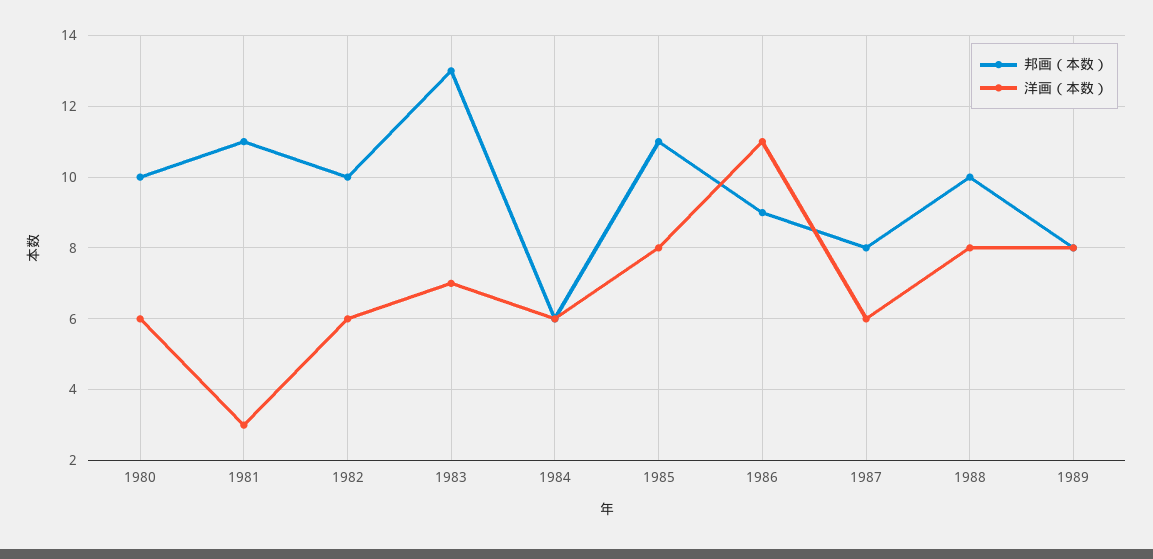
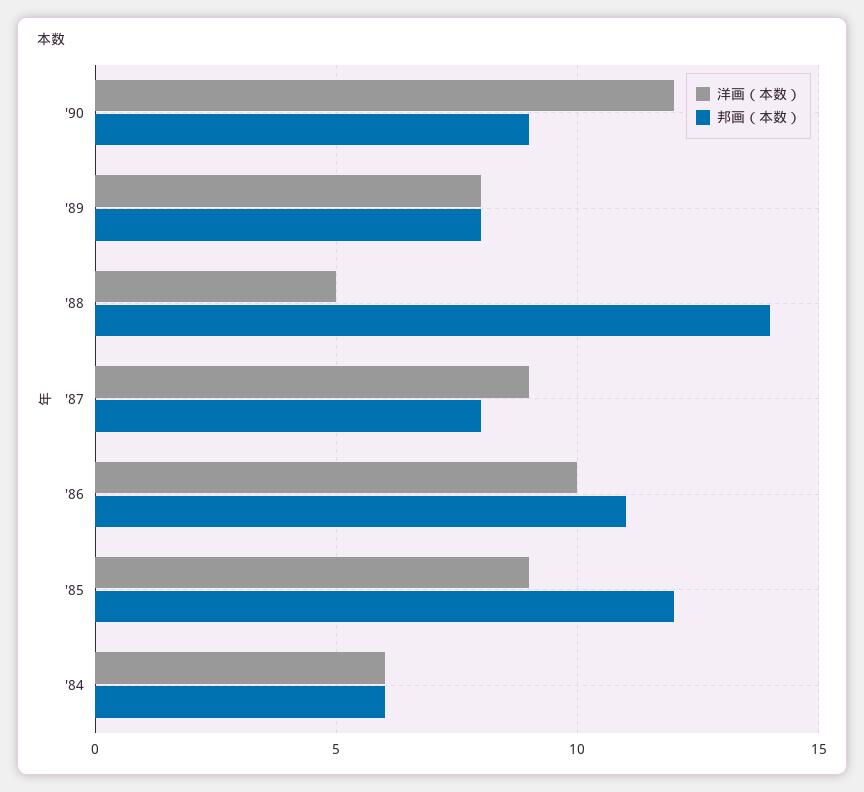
邦画（本数）, 1980: 10 -> none
洋画（本数）, 1980: 6 -> none
邦画（本数）, 1981: 11 -> none
洋画（本数）, 1981: 3 -> none
邦画（本数）, 1982: 10 -> none
洋画（本数）, 1982: 6 -> none
邦画（本数）, 1983: 13 -> none
洋画（本数）, 1983: 7 -> none
邦画（本数）, 1985: 11 -> 12
洋画（本数）, 1985: 8 -> 9
邦画（本数）, 1986: 9 -> 11
洋画（本数）, 1986: 11 -> 10
洋画（本数）, 1987: 6 -> 9
邦画（本数）, 1988: 10 -> 14
洋画（本数）, 1988: 8 -> 5
洋画（本数）, '90: none -> 12
邦画（本数）, '90: none -> 9

